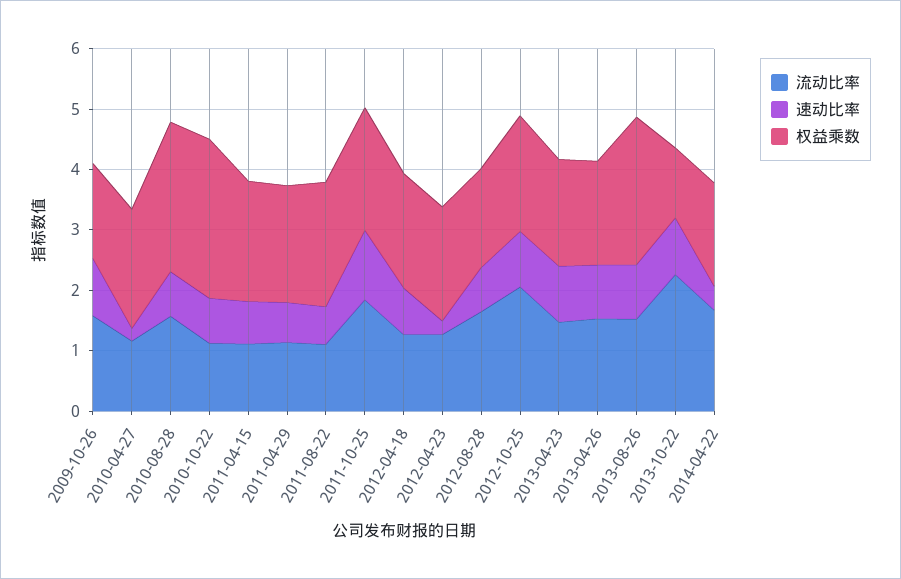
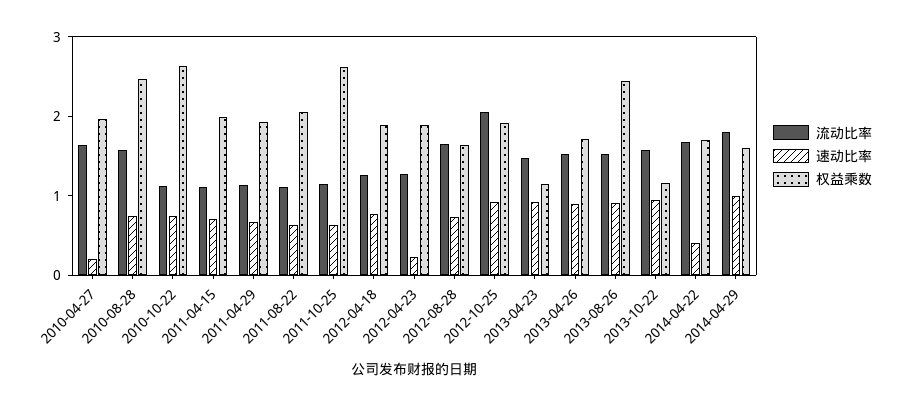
流动比率, 2009-10-26: 1.6 -> none
速动比率, 2009-10-26: 1 -> none
权益乘数, 2009-10-26: 1.6 -> none
流动比率, 2010-04-27: 1.2 -> 1.6
流动比率, 2011-10-25: 1.8 -> 1.2
速动比率, 2011-10-25: 1.2 -> 0.6
权益乘数, 2011-10-25: 2 -> 2.6
权益乘数, 2013-04-23: 1.8 -> 1.2
流动比率, 2013-10-22: 2.2 -> 1.6
流动比率, 2014-04-29: none -> 1.8
速动比率, 2014-04-29: none -> 1
权益乘数, 2014-04-29: none -> 1.6

